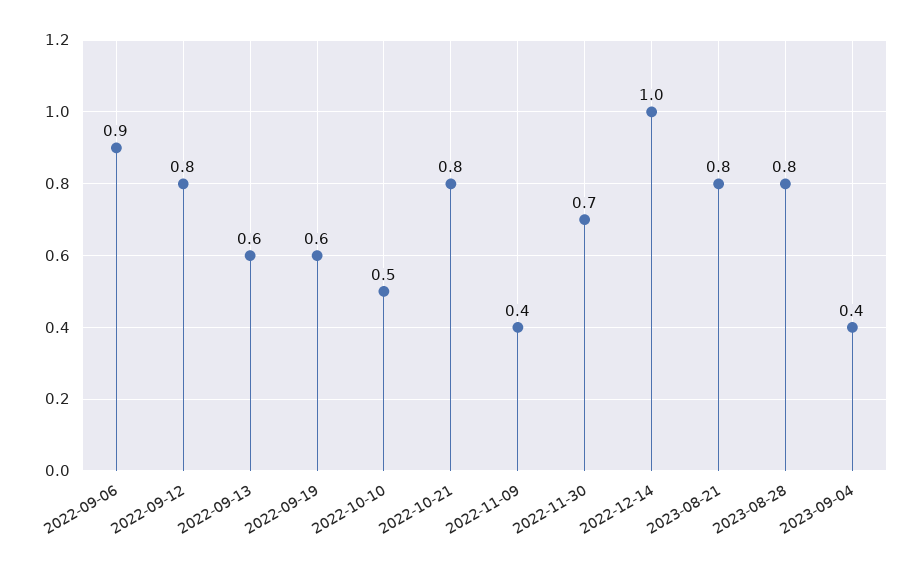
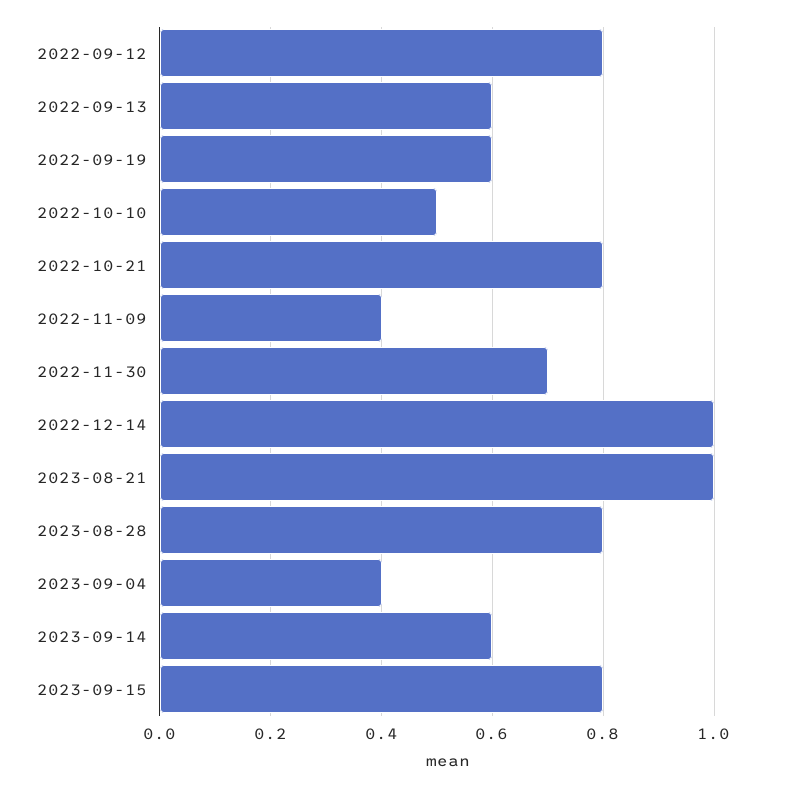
2022-09-06: 0.9 -> none
2023-08-21: 0.8 -> 1
2023-09-14: none -> 0.6
2023-09-15: none -> 0.8

